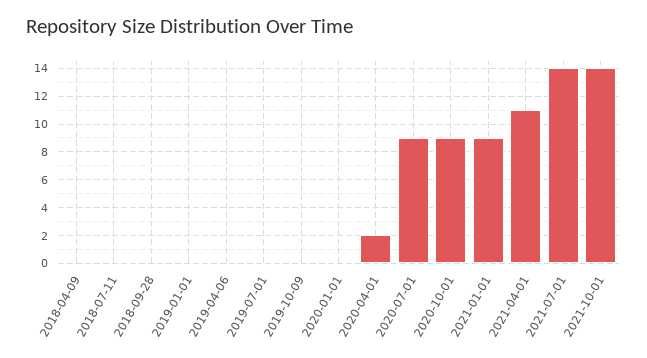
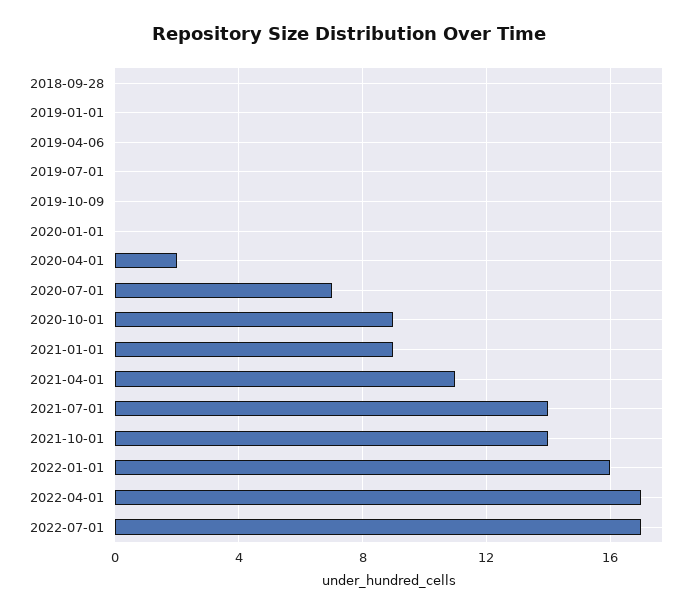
2018-04-09: 0 -> none
2018-07-11: 0 -> none
2020-07-01: 9 -> 7
2022-01-01: none -> 16
2022-04-01: none -> 17
2022-07-01: none -> 17

